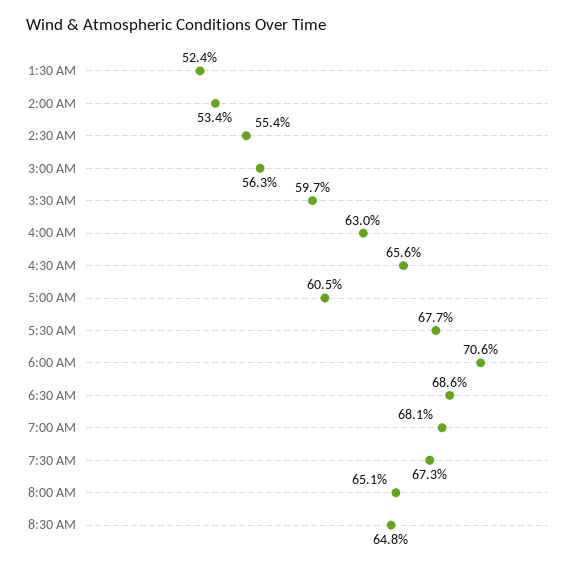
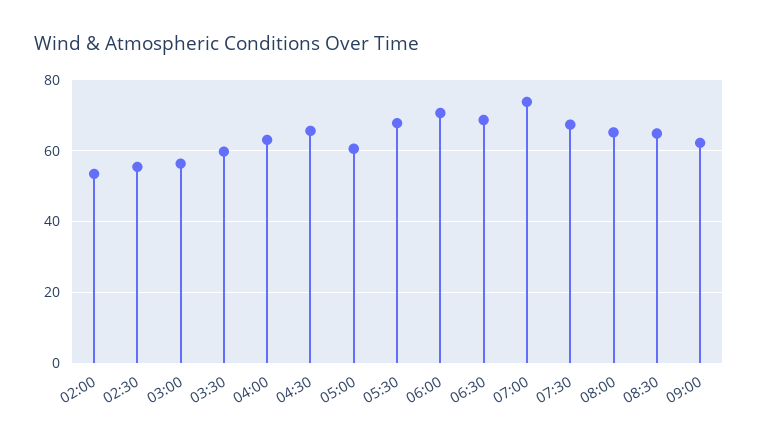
1:30 AM: 52.4 -> none
7:00 AM: 68.1 -> 74
09:00: none -> 62

